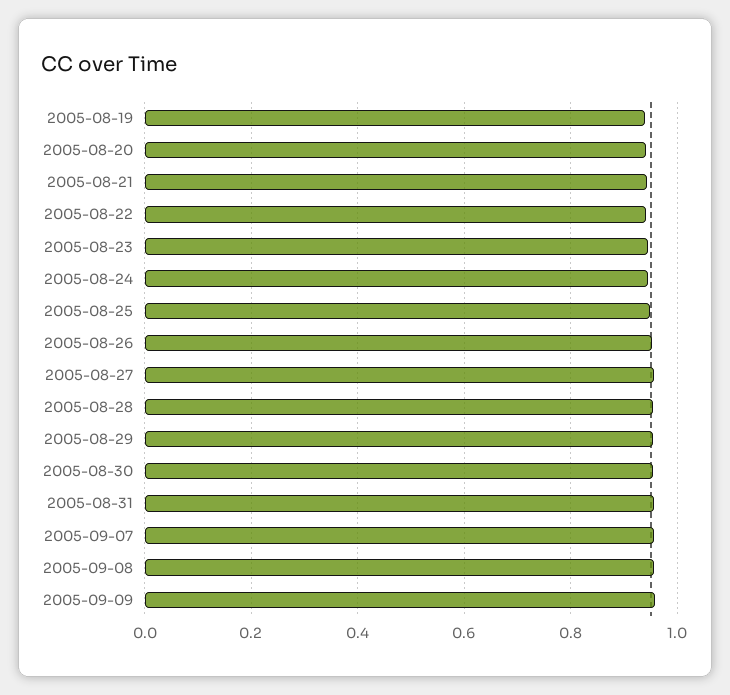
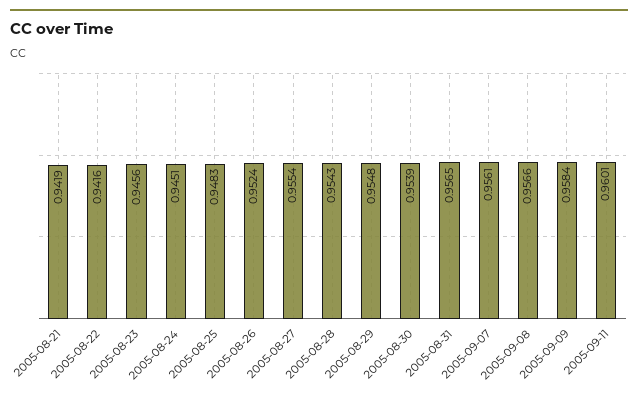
2005-08-19: 0.94 -> none
2005-08-20: 0.94 -> none
2005-09-11: none -> 0.9601

